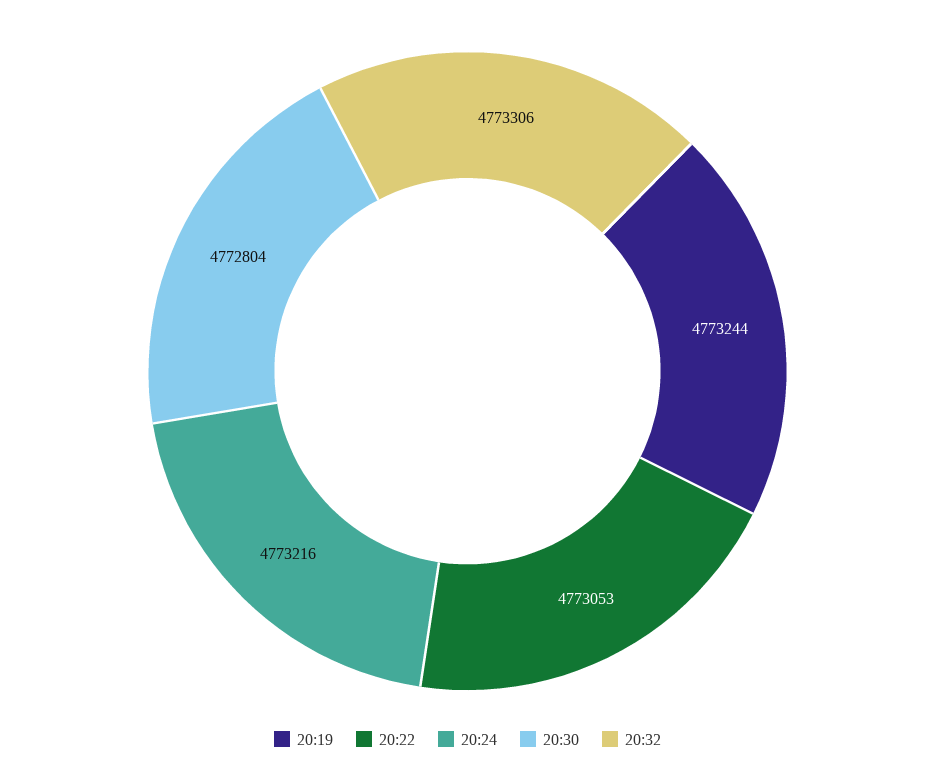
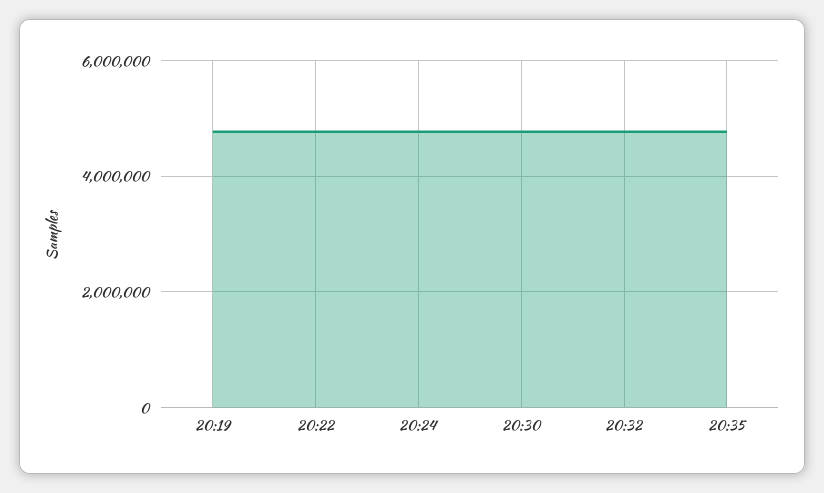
20:35: none -> 4800000

